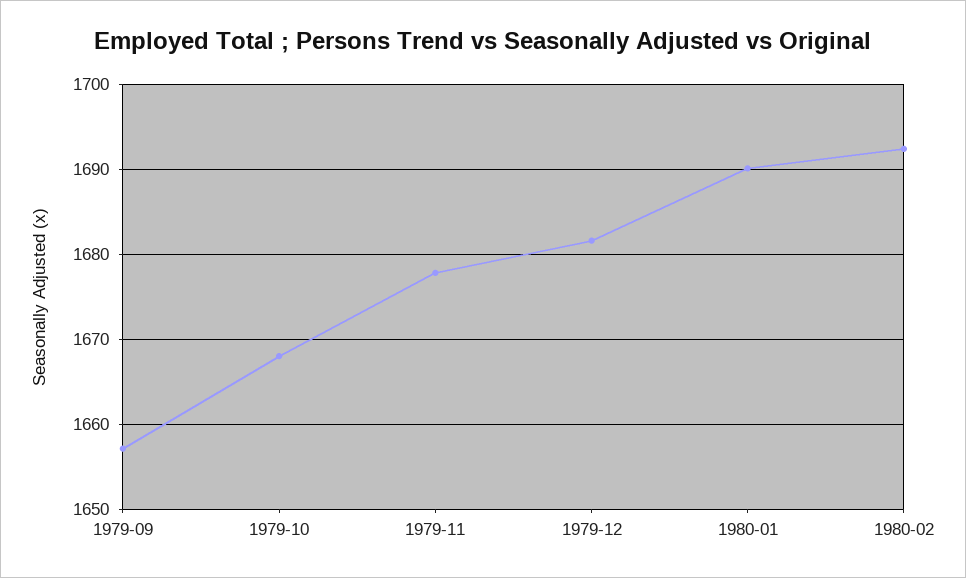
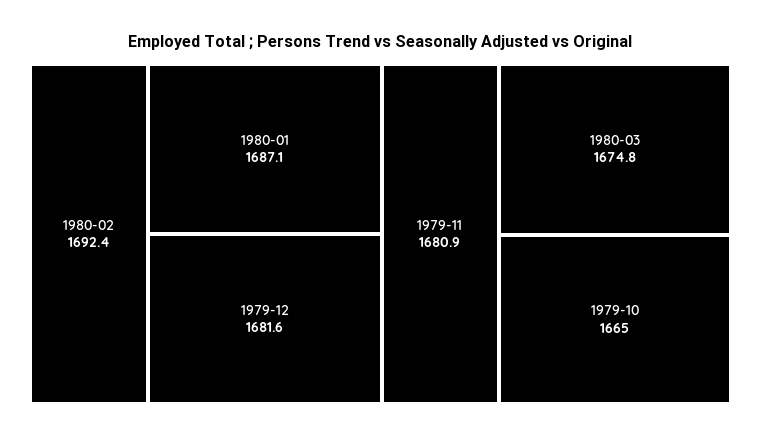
1979-09: 1657 -> none
1979-10: 1668 -> 1665
1979-11: 1678 -> 1680.9
1980-01: 1690 -> 1687.1
1980-03: none -> 1674.8

